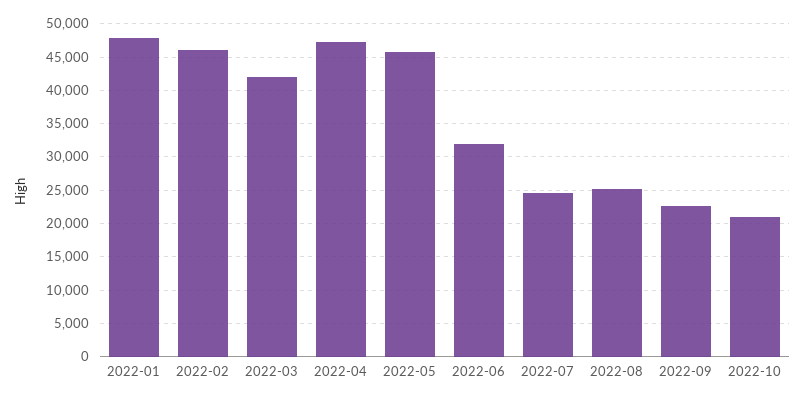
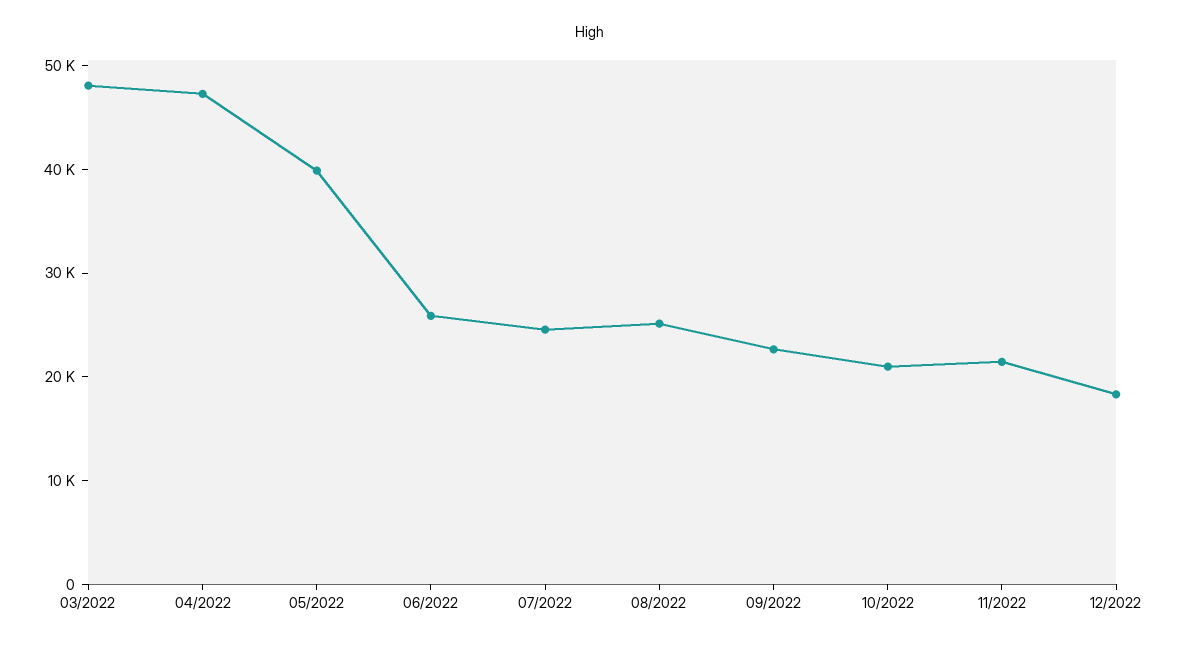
2022-01: 48000 -> none
2022-02: 46000 -> none
2022-03: 42000 -> 48000
2022-05: 46000 -> 40000
2022-06: 32000 -> 26000
11/2022: none -> 22000
12/2022: none -> 18000

